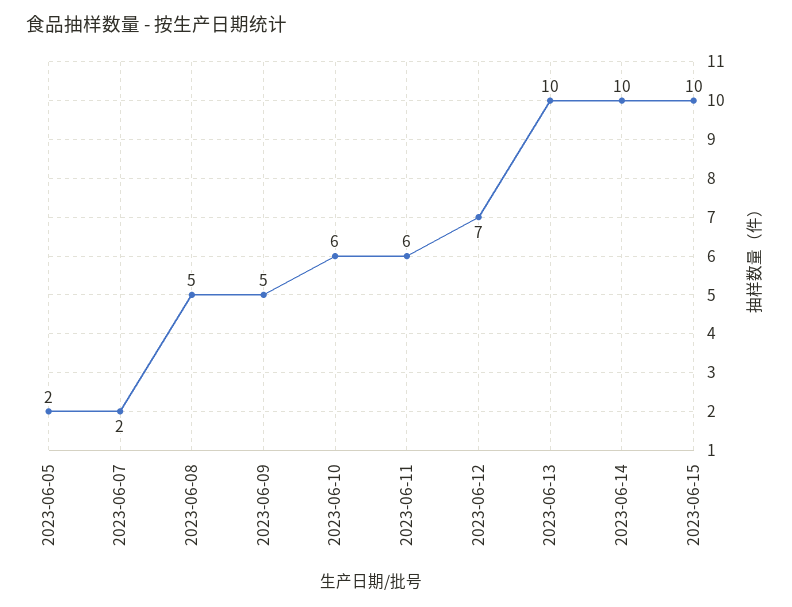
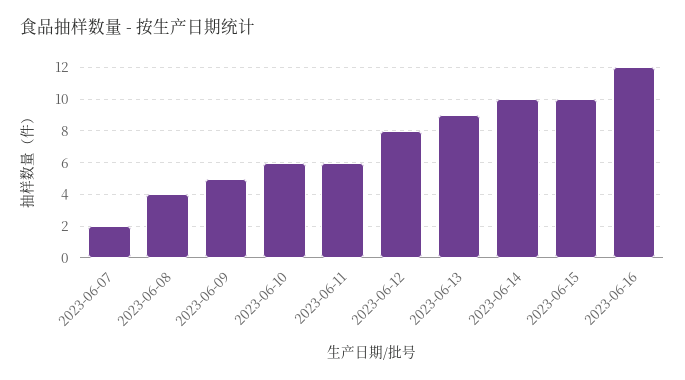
2023-06-05: 2 -> none
2023-06-08: 5 -> 4
2023-06-12: 7 -> 8
2023-06-13: 10 -> 9
2023-06-16: none -> 12

